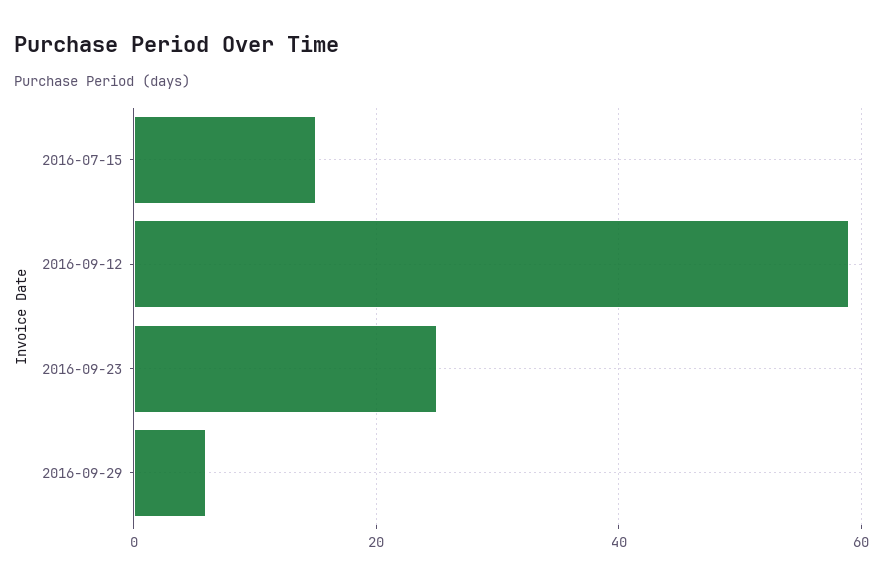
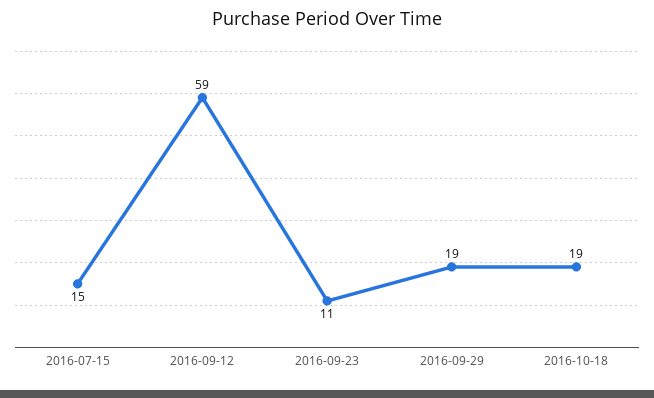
2016-09-23: 25 -> 11
2016-09-29: 5 -> 19
2016-10-18: none -> 19

